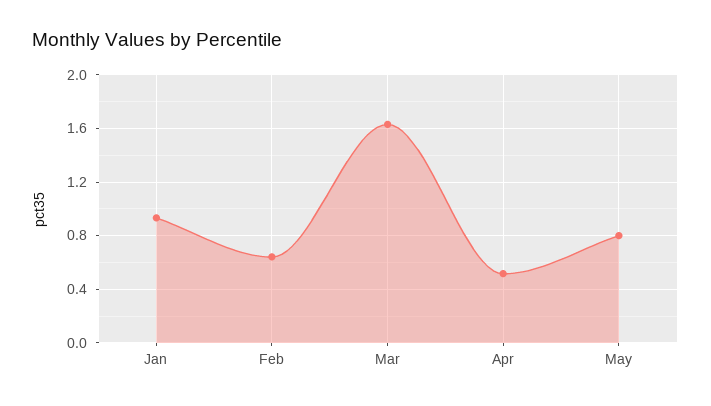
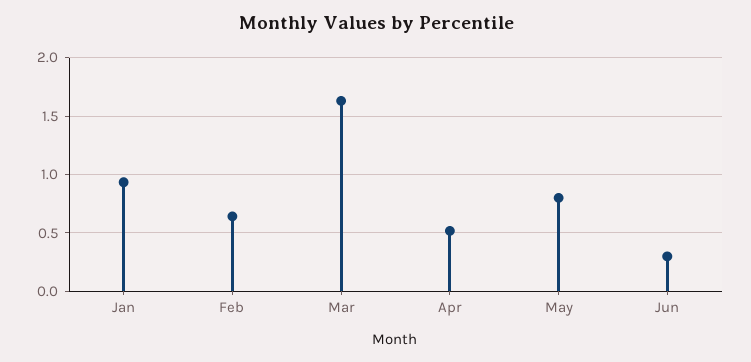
Jun: none -> 0.3

